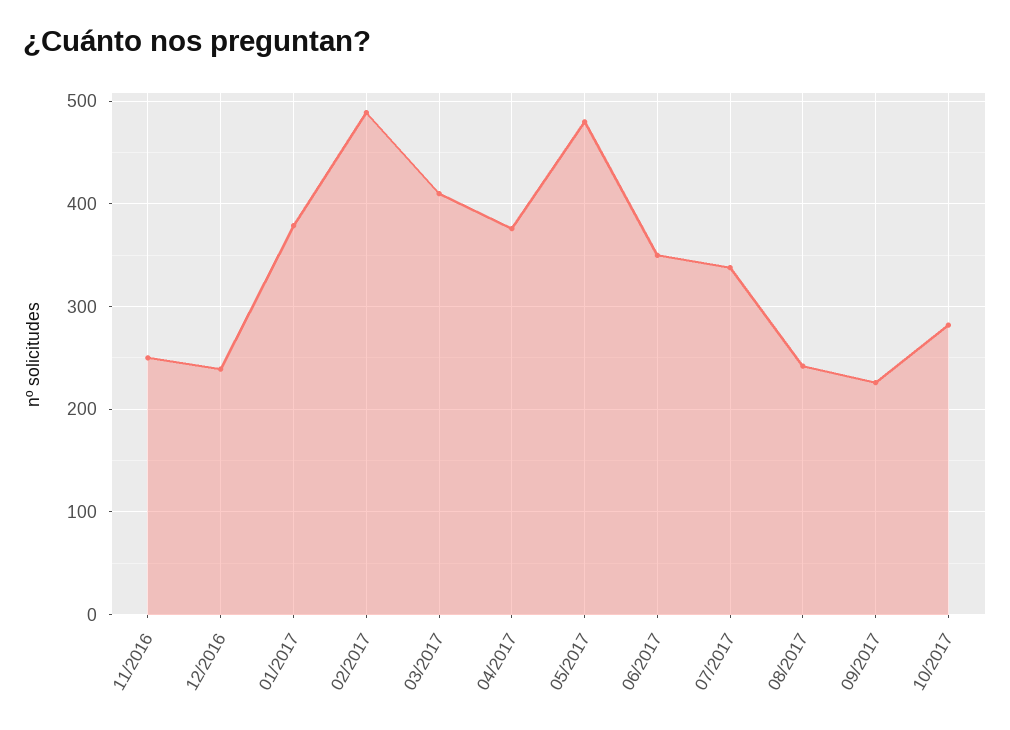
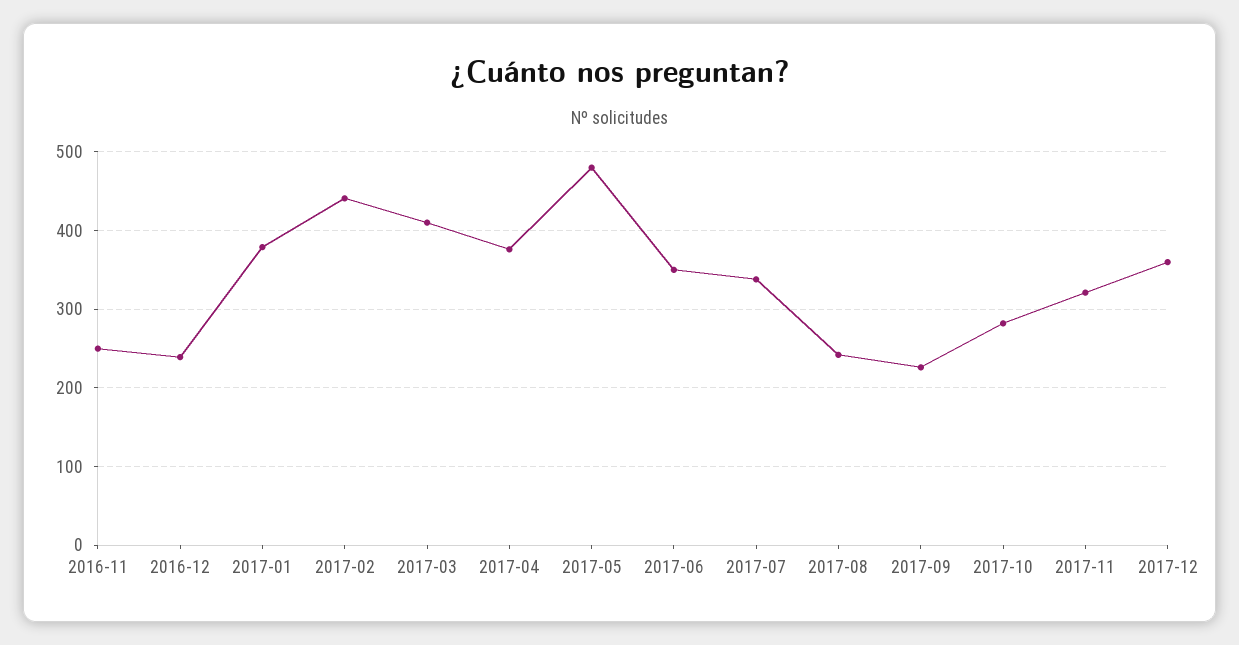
02/2017: 490 -> 440
2017-11: none -> 320
2017-12: none -> 360

